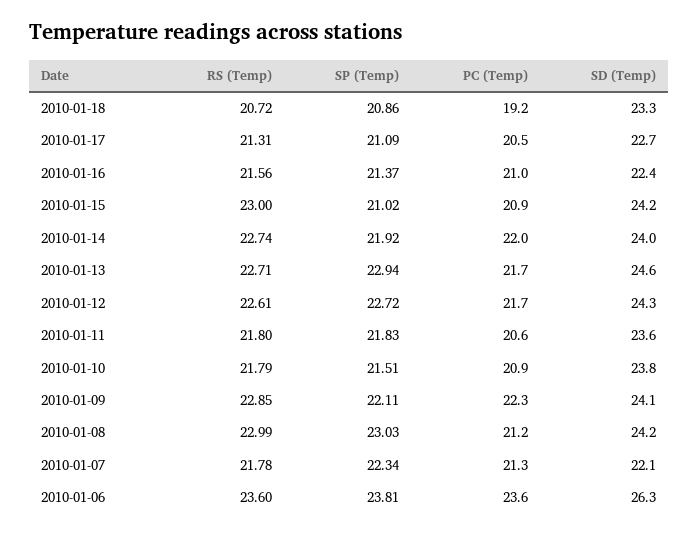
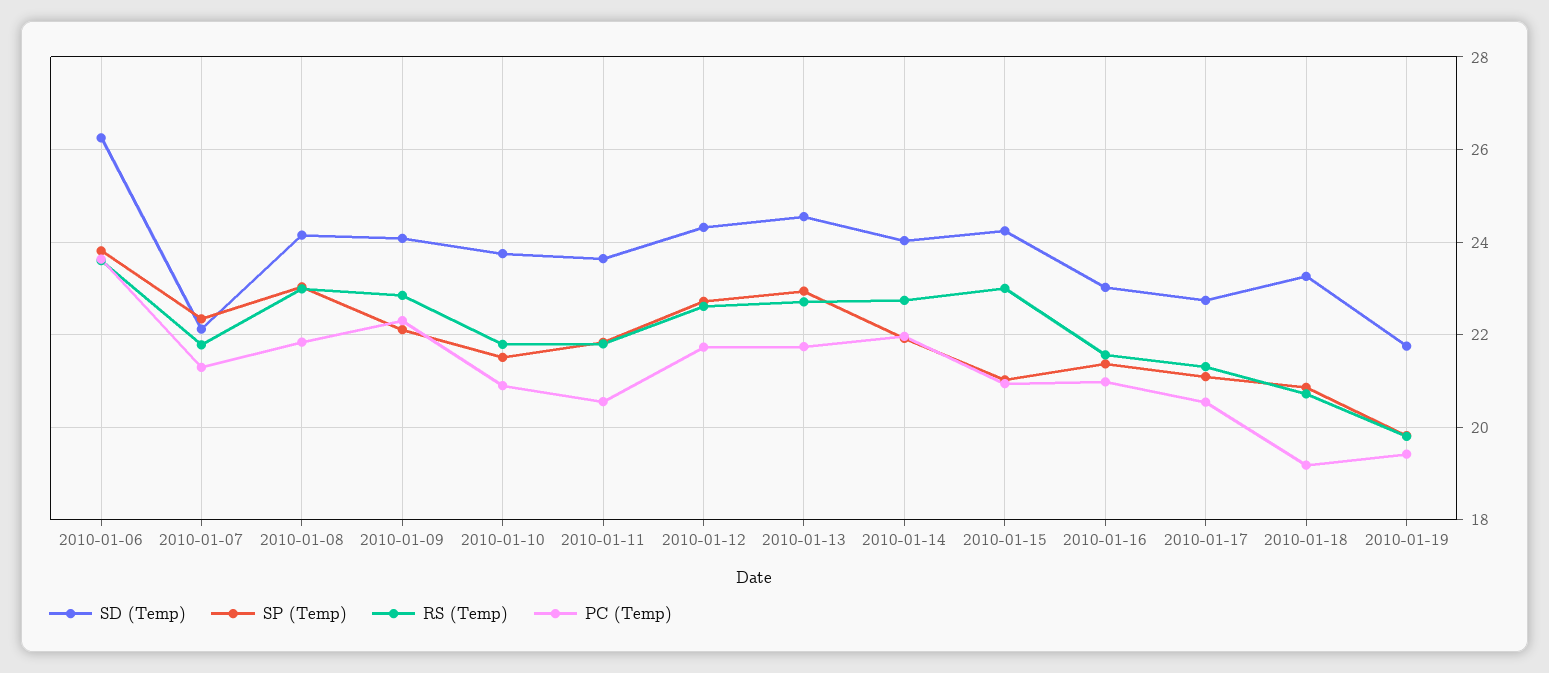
SD (Temp), 2010-01-16: 22.4 -> 23
PC (Temp), 2010-01-08: 21.2 -> 21.8
SD (Temp), 2010-01-19: none -> 21.8
SP (Temp), 2010-01-19: none -> 19.8
RS (Temp), 2010-01-19: none -> 19.8
PC (Temp), 2010-01-19: none -> 19.4

